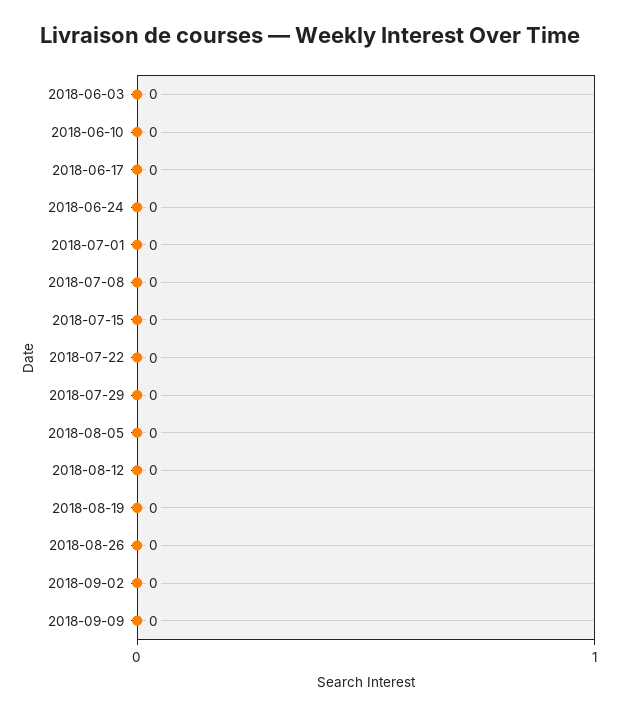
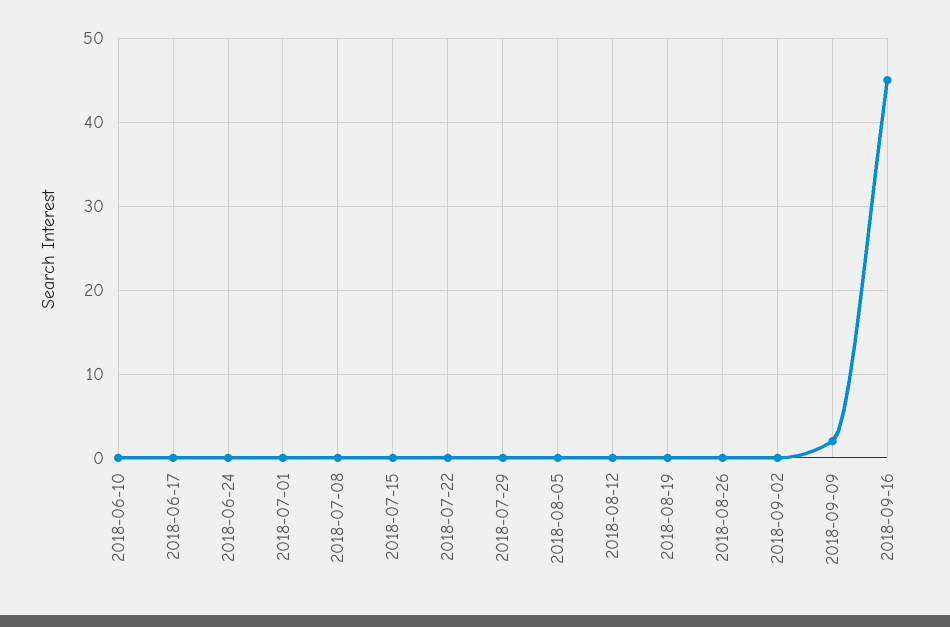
2018-06-03: 0 -> none
2018-09-09: 0 -> 2
2018-09-16: none -> 45

